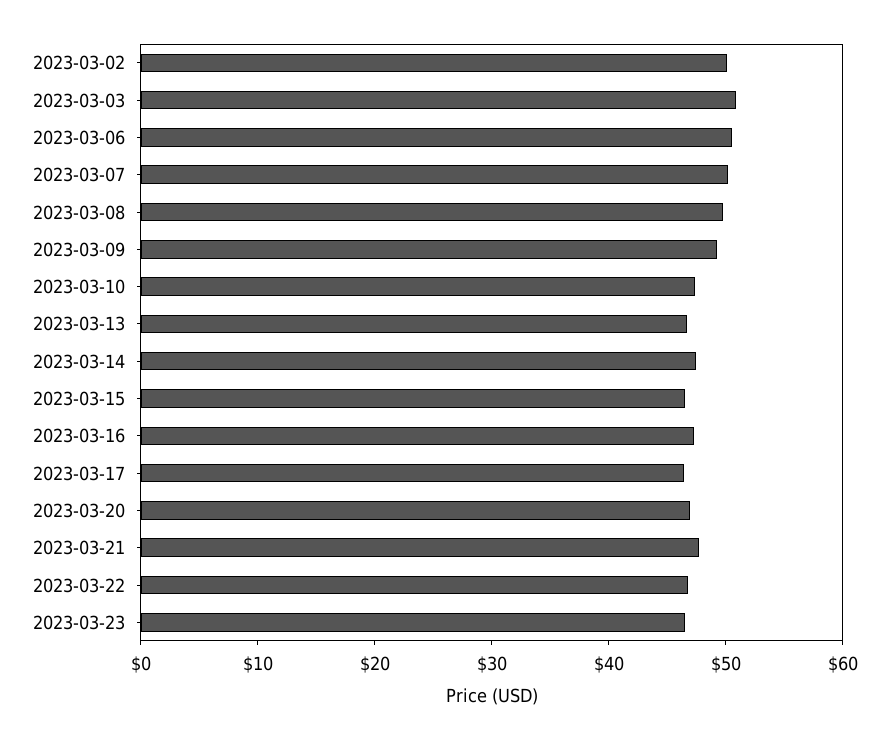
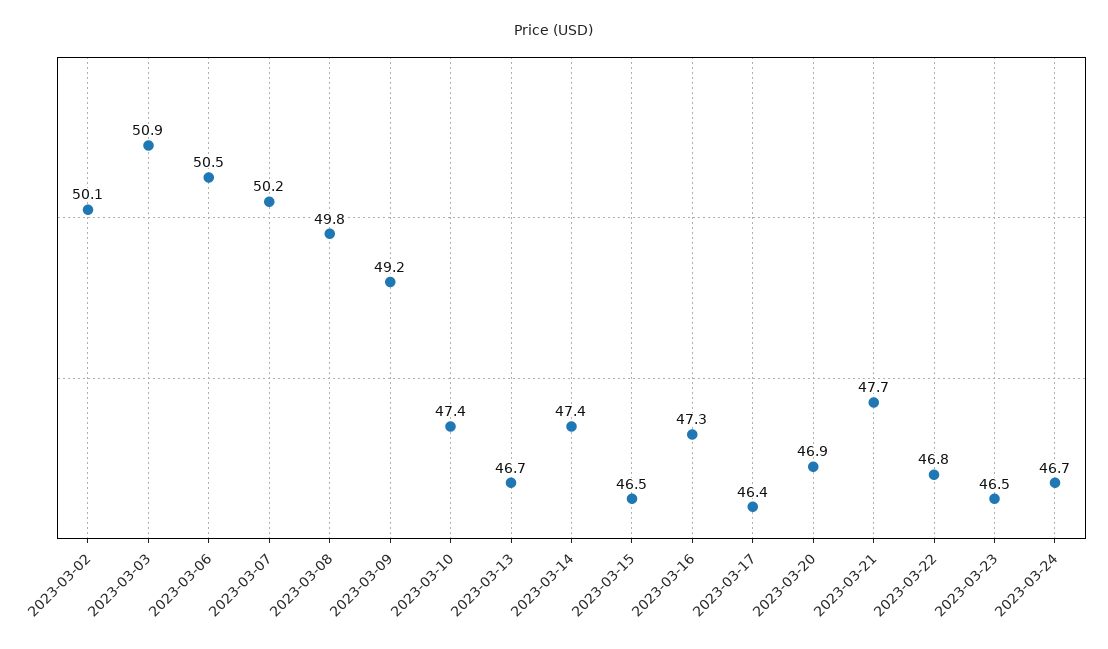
2023-03-24: none -> 46.7

